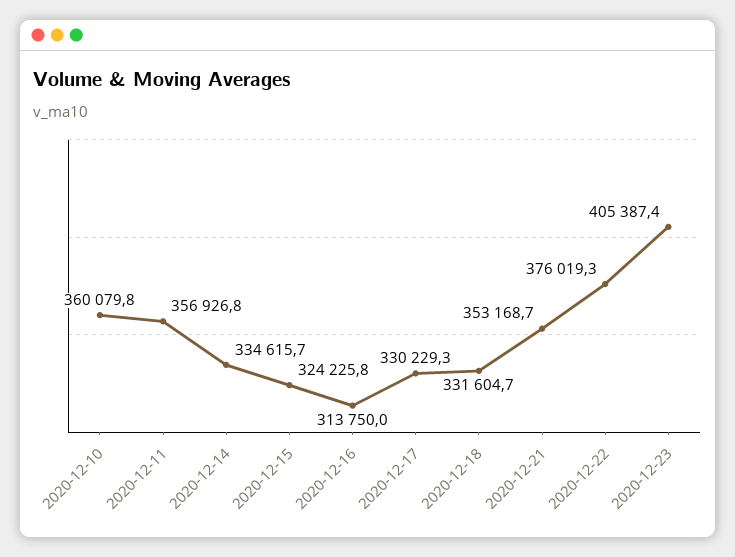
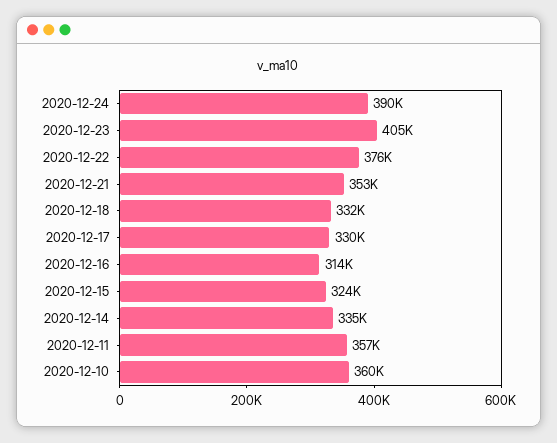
2020-12-24: none -> 390000

